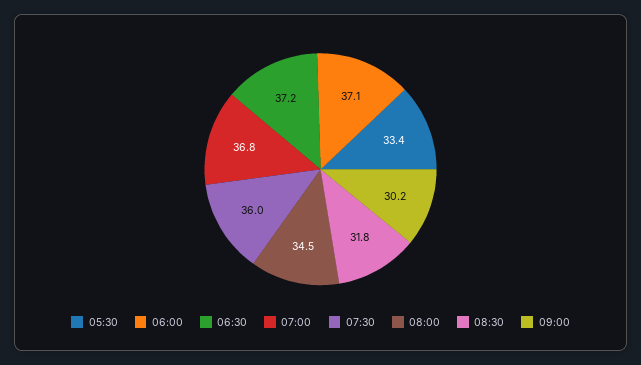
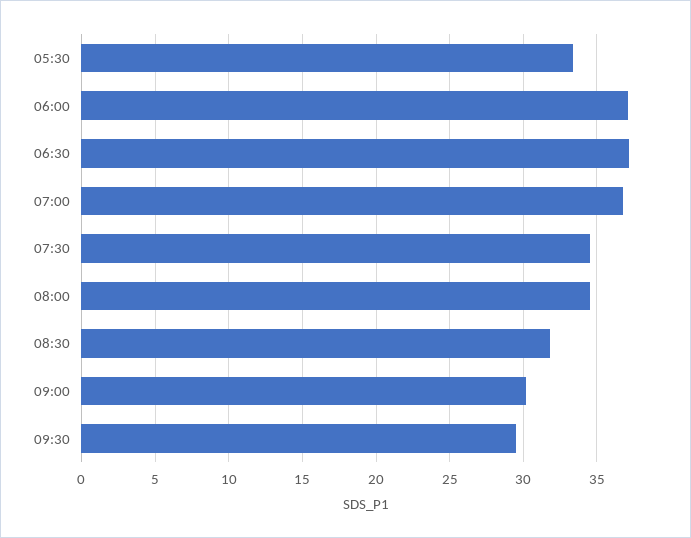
07:30: 36 -> 34.5
09:30: none -> 29.5

